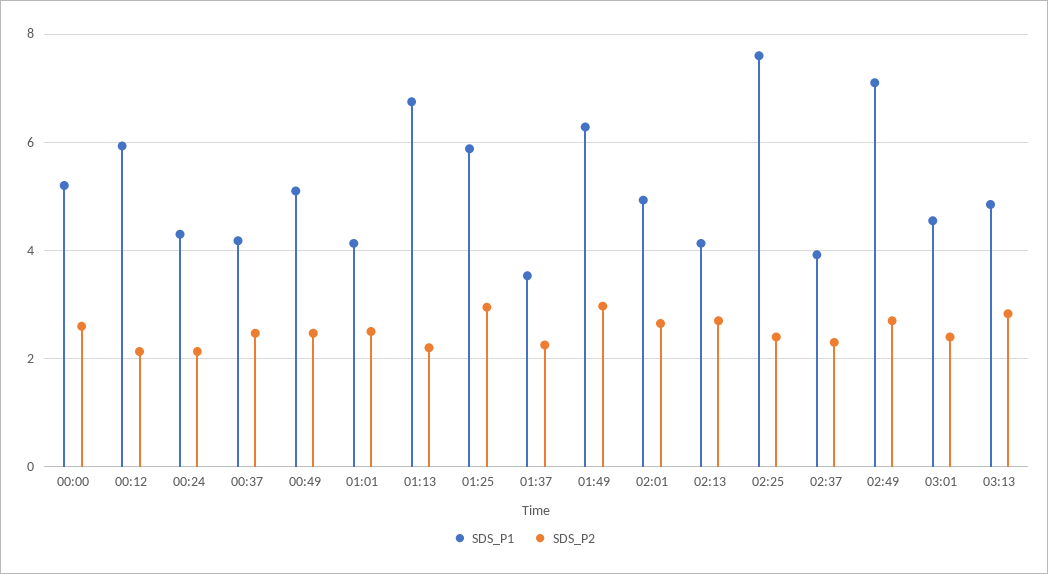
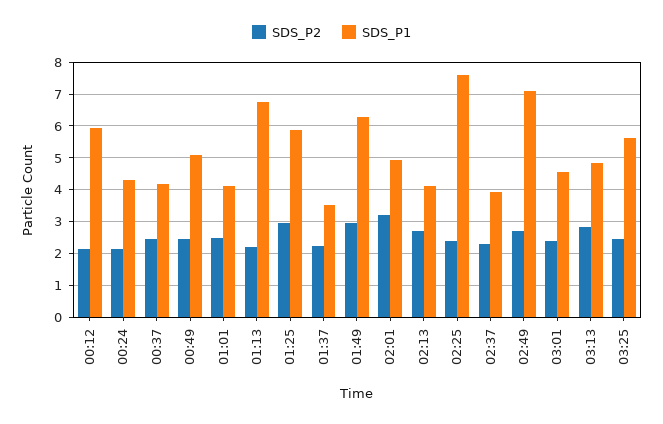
SDS_P1, 00:00: 5.2 -> none
SDS_P2, 00:00: 2.6 -> none
SDS_P2, 02:01: 2.6 -> 3.2
SDS_P2, 03:25: none -> 2.4
SDS_P1, 03:25: none -> 5.6

